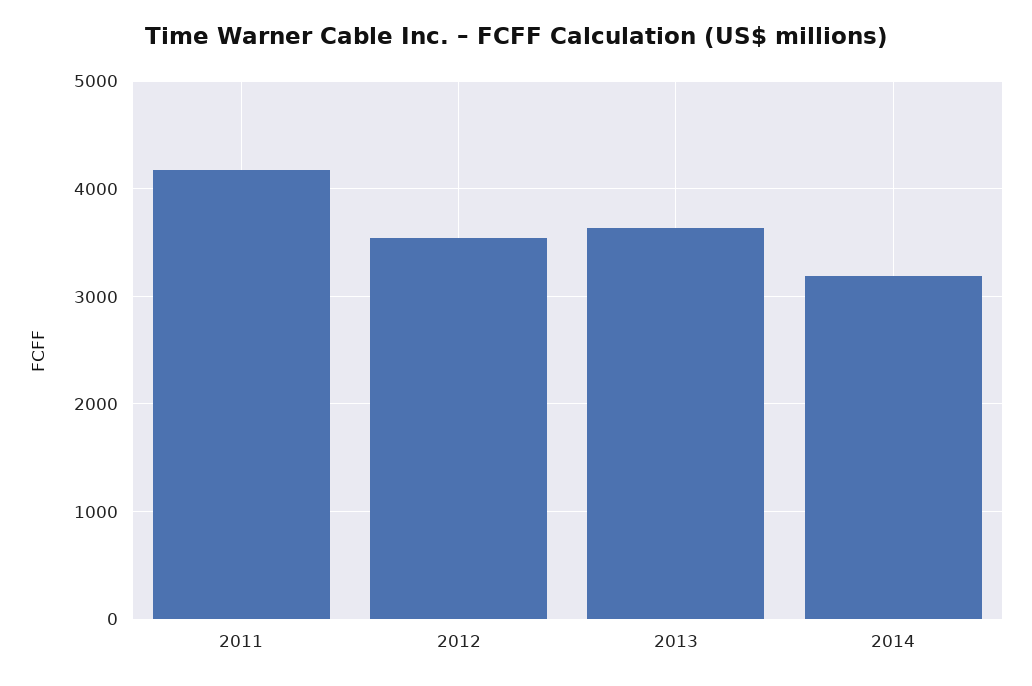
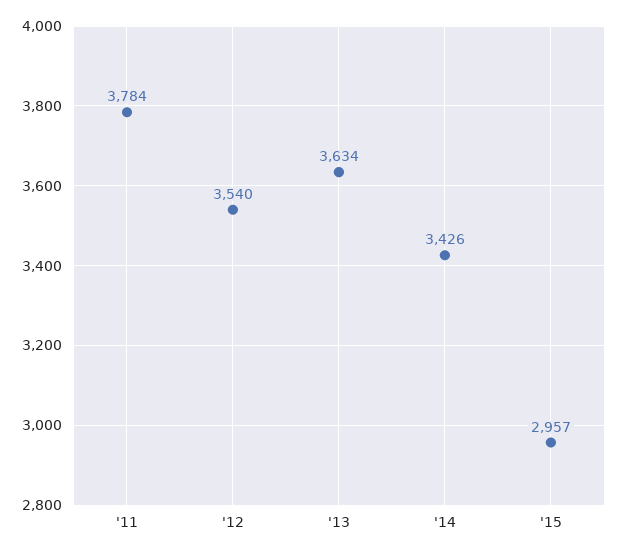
2011: 4200 -> 3784
2014: 3200 -> 3426
'15: none -> 2957

